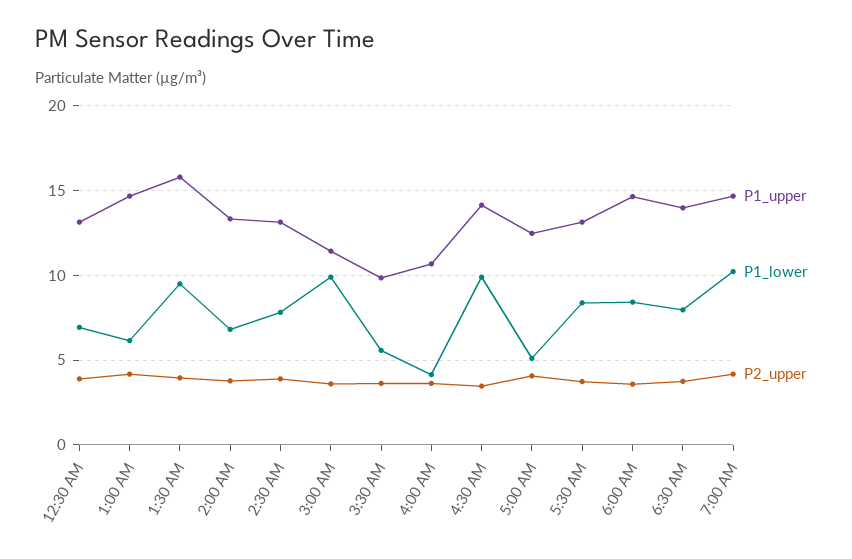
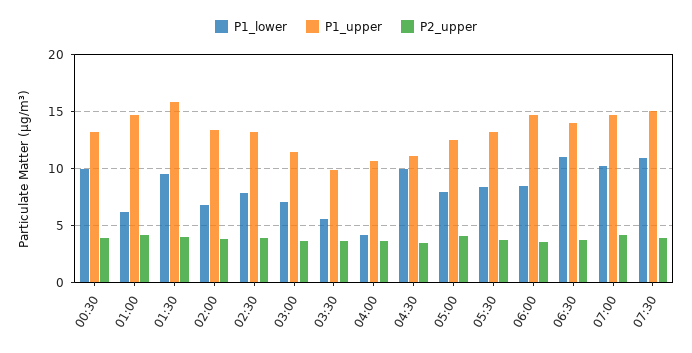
P1_lower, 12:30 AM: 7 -> 10
P1_lower, 3:00 AM: 10 -> 7
P1_upper, 4:30 AM: 14 -> 11
P1_lower, 5:00 AM: 5 -> 8
P1_lower, 6:30 AM: 8 -> 11
P1_lower, 07:30: none -> 11
P1_upper, 07:30: none -> 15
P2_upper, 07:30: none -> 4

